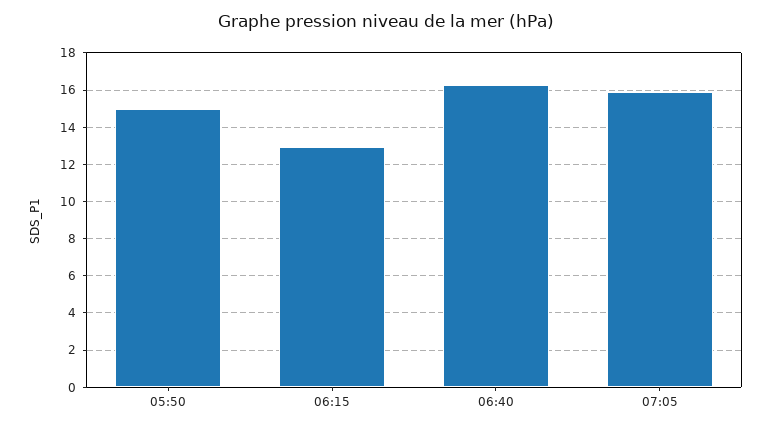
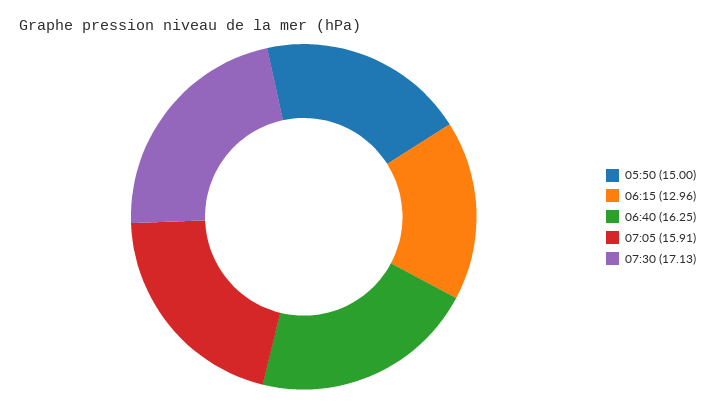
07:30: none -> 17.13

